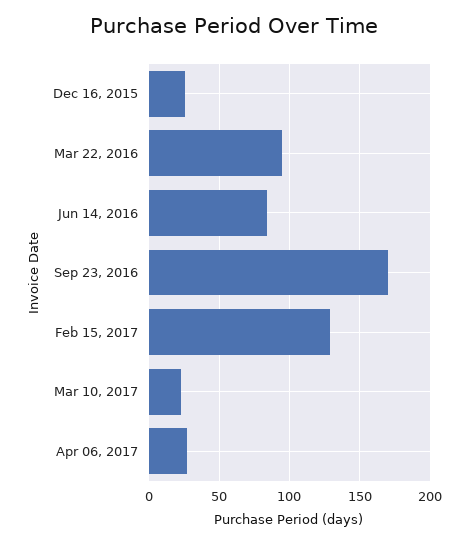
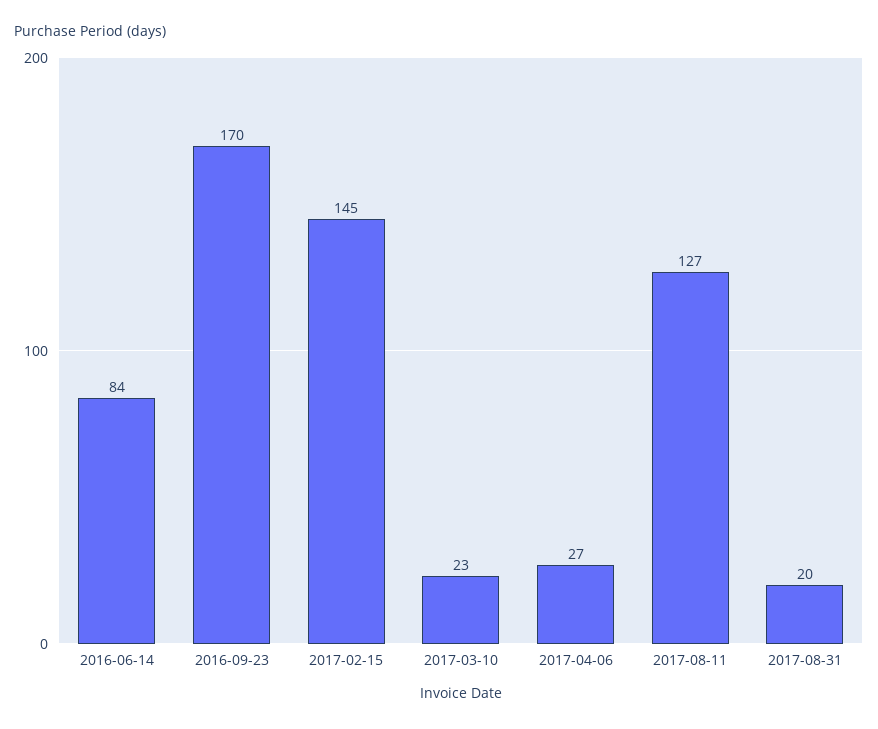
Dec 16, 2015: 25 -> none
Mar 22, 2016: 95 -> none
Feb 15, 2017: 130 -> 145
2017-08-11: none -> 127
2017-08-31: none -> 20

